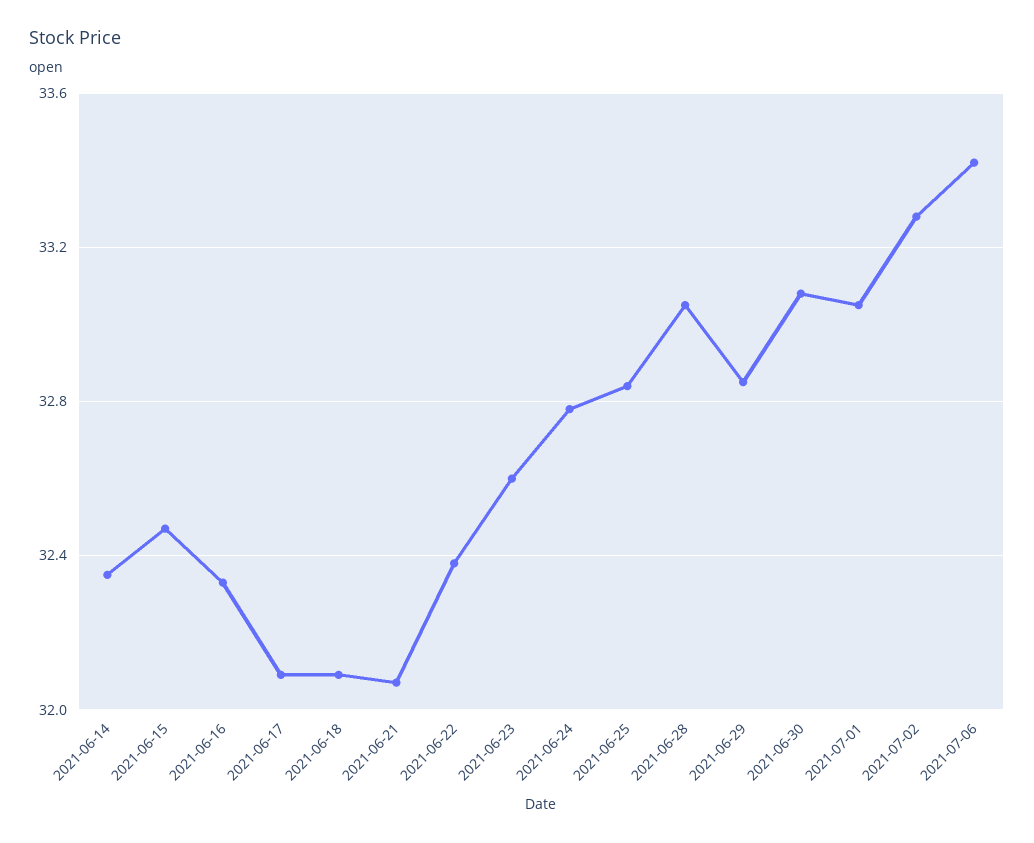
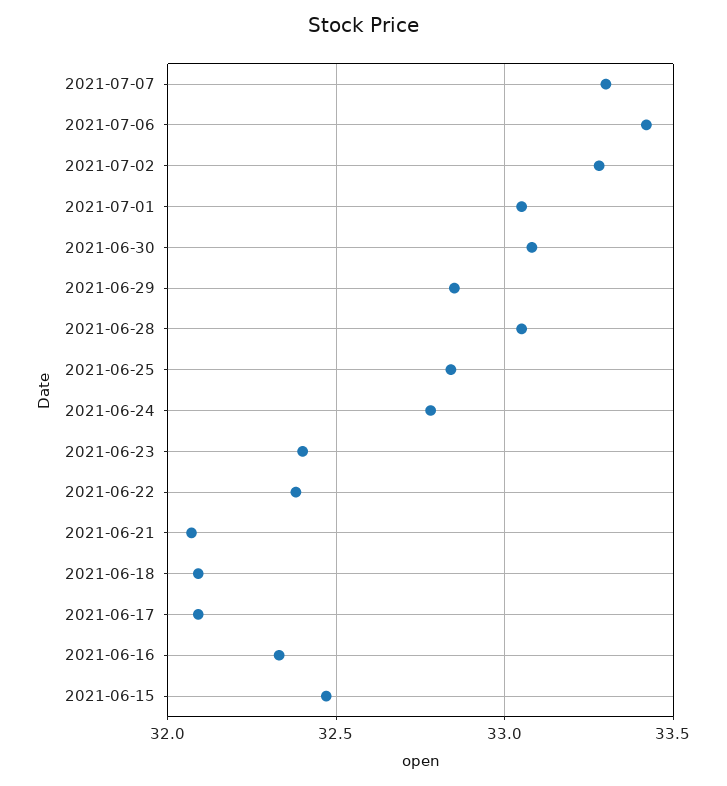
2021-06-14: 32.35 -> none
2021-06-23: 32.6 -> 32.4
2021-07-07: none -> 33.3

